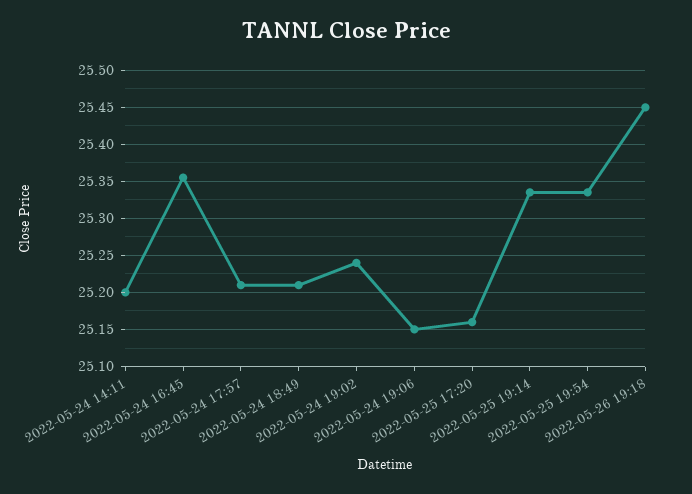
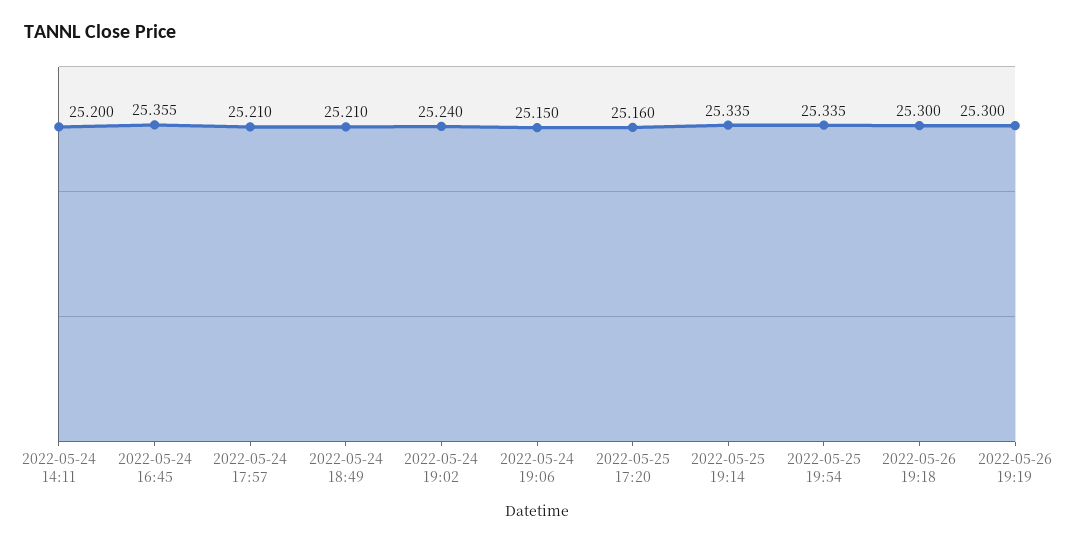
2022-05-26 19:18: 25.45 -> 25.3
2022-05-26 19:19: none -> 25.3

